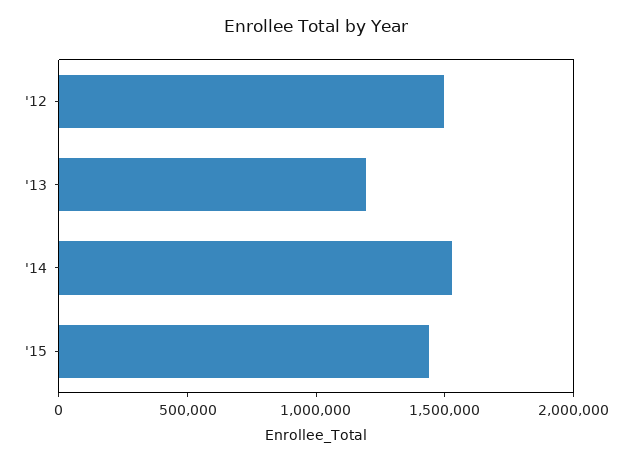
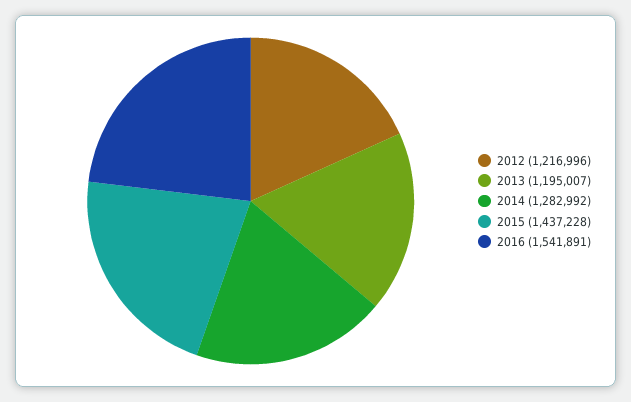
'12: 1500000 -> 1216996
'14: 1500000 -> 1282992
2016: none -> 1541891

